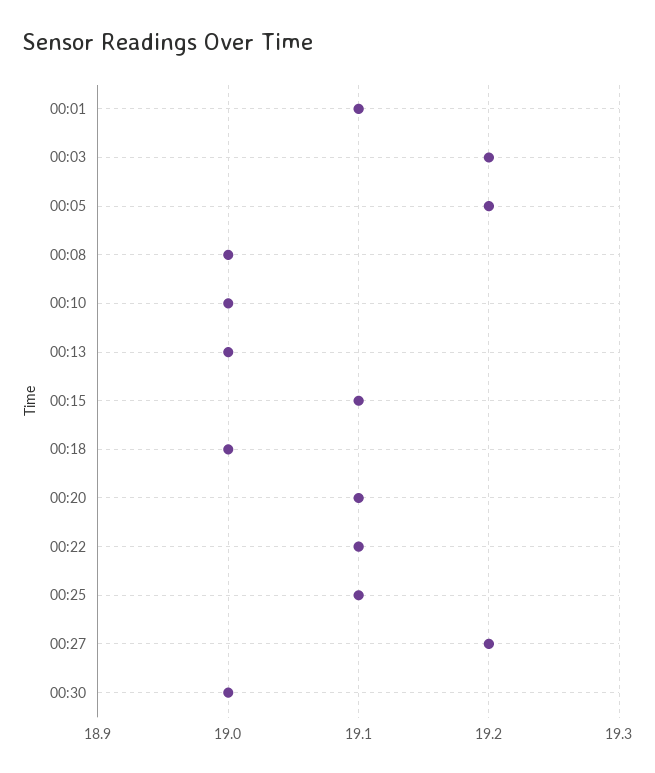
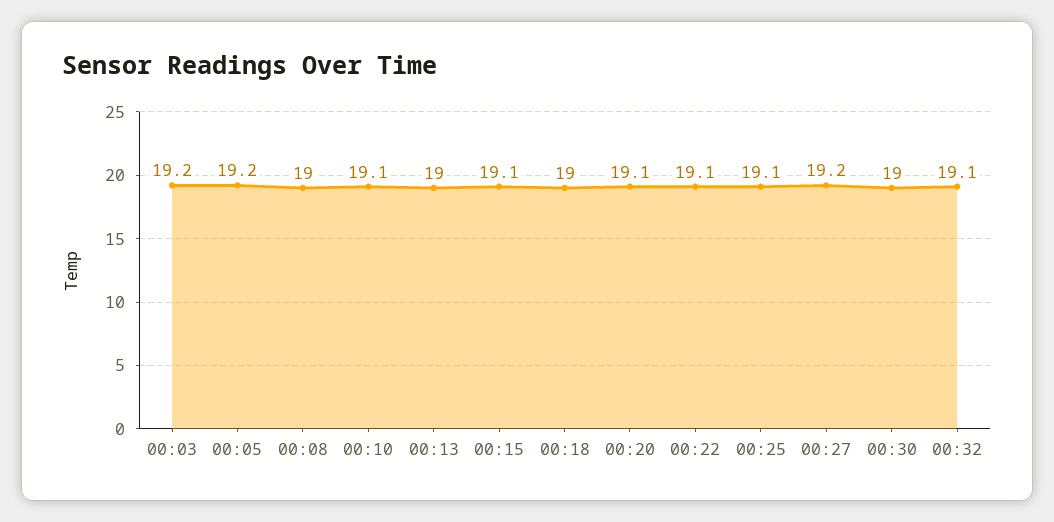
00:01: 19.1 -> none
00:10: 19 -> 19.1
00:32: none -> 19.1

